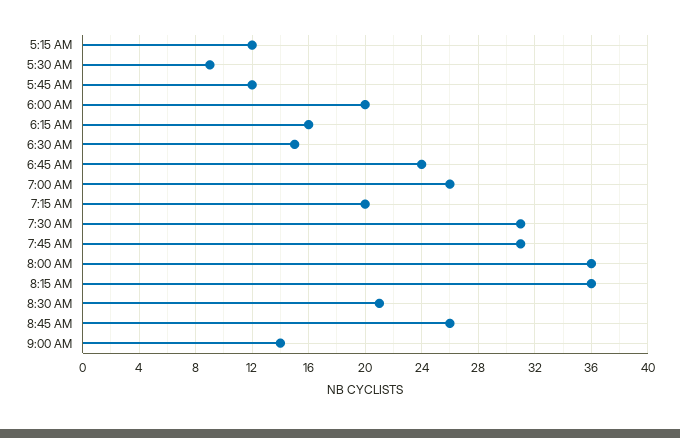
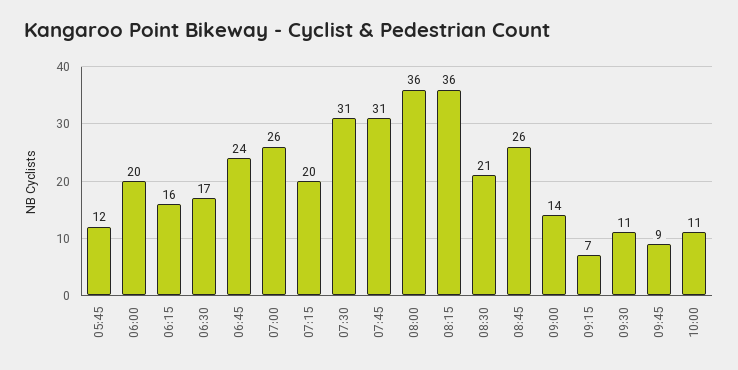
5:15 AM: 12 -> none
5:30 AM: 9 -> none
6:30 AM: 15 -> 17
09:15: none -> 7
09:30: none -> 11
09:45: none -> 9
10:00: none -> 11

